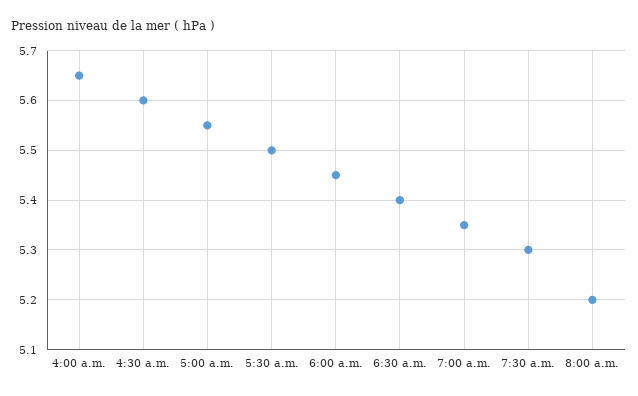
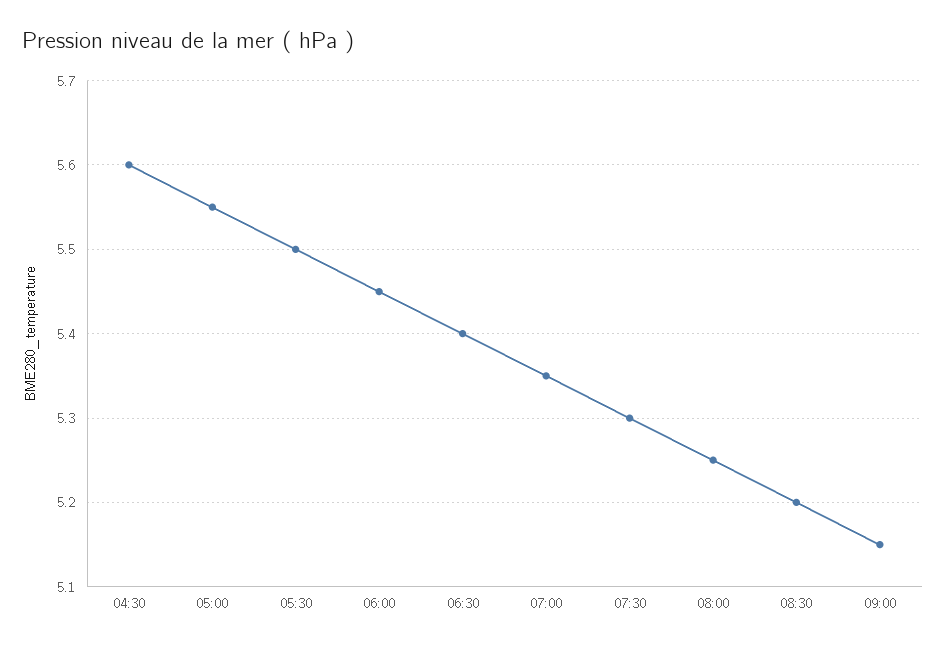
4:00 a.m.: 5.65 -> none
8:00 a.m.: 5.2 -> 5.25
08:30: none -> 5.2
09:00: none -> 5.15

